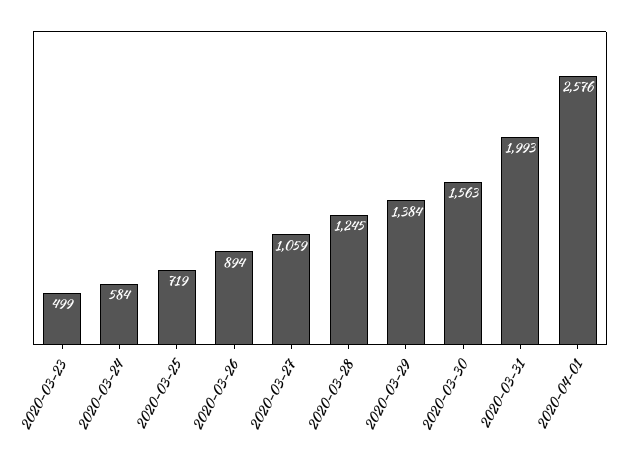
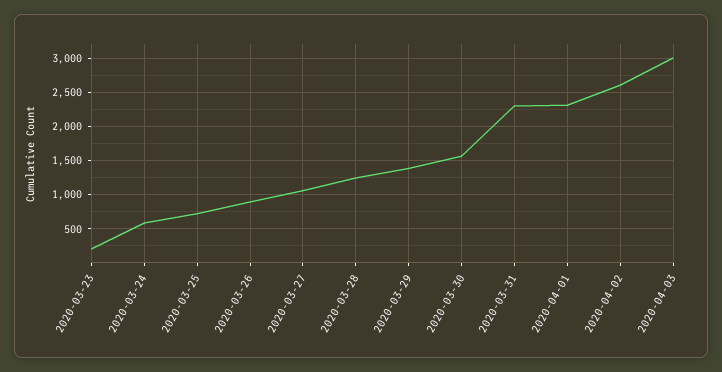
2020-03-23: 499 -> 200
2020-03-31: 1993 -> 2300
2020-04-01: 2576 -> 2300
2020-04-02: none -> 2600
2020-04-03: none -> 3000

